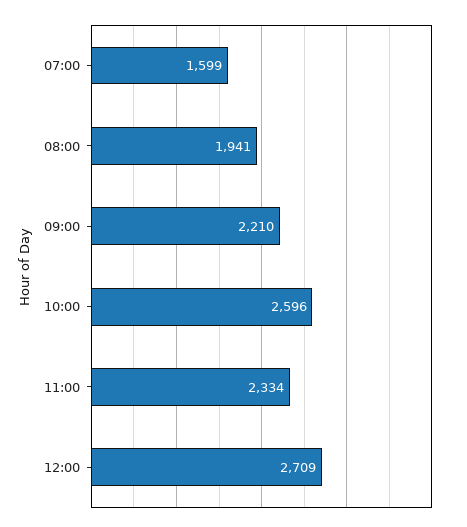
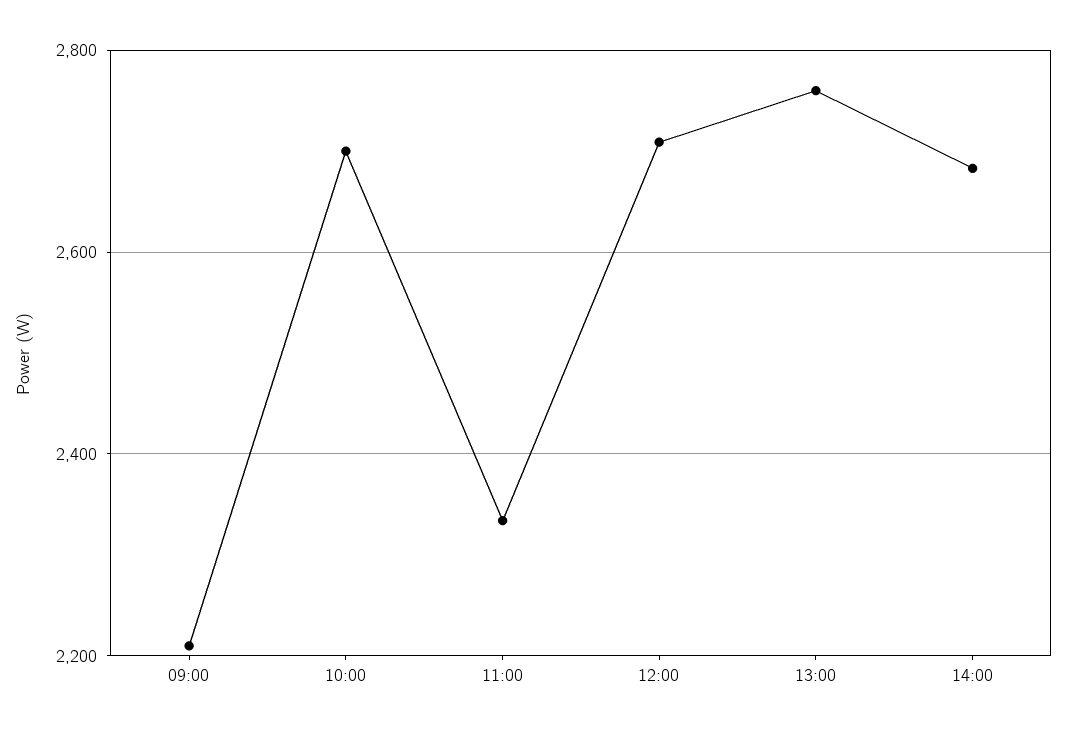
07:00: 1599 -> none
08:00: 1941 -> none
10:00: 2596 -> 2700
13:00: none -> 2760
14:00: none -> 2680

